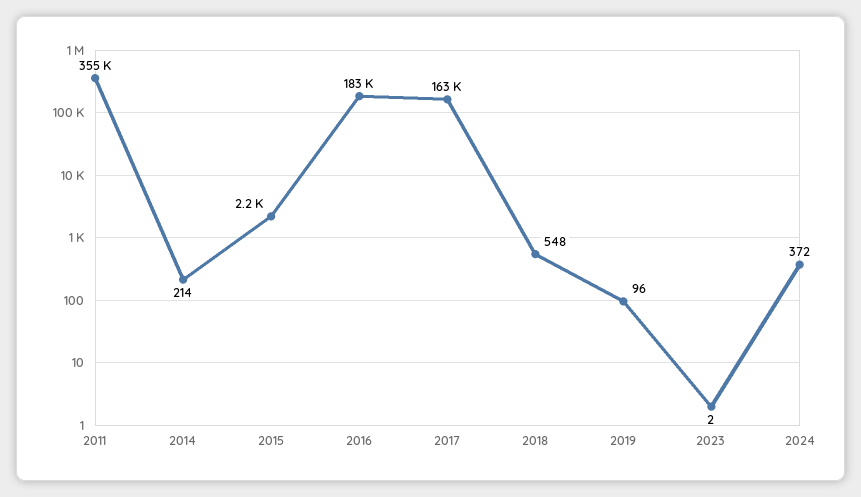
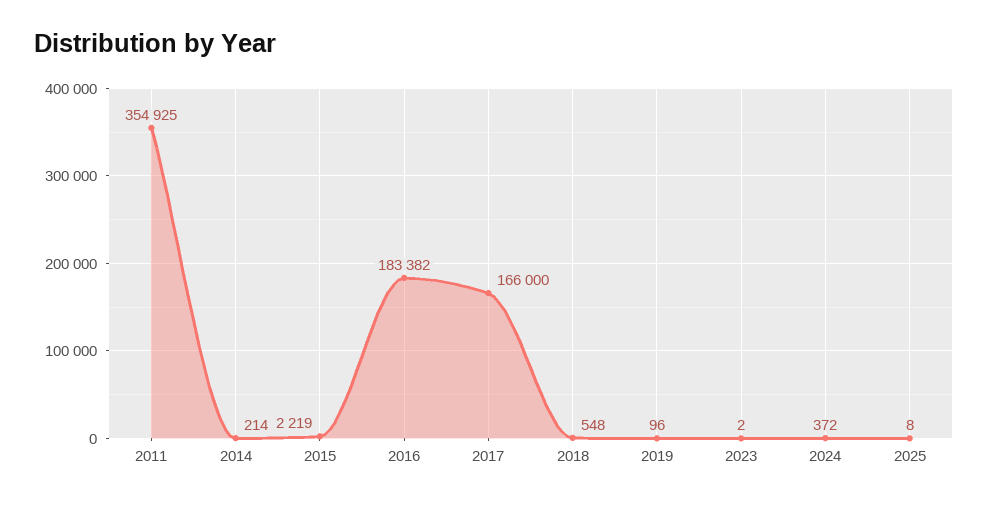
2017: 163000 -> 166000
2025: none -> 8

